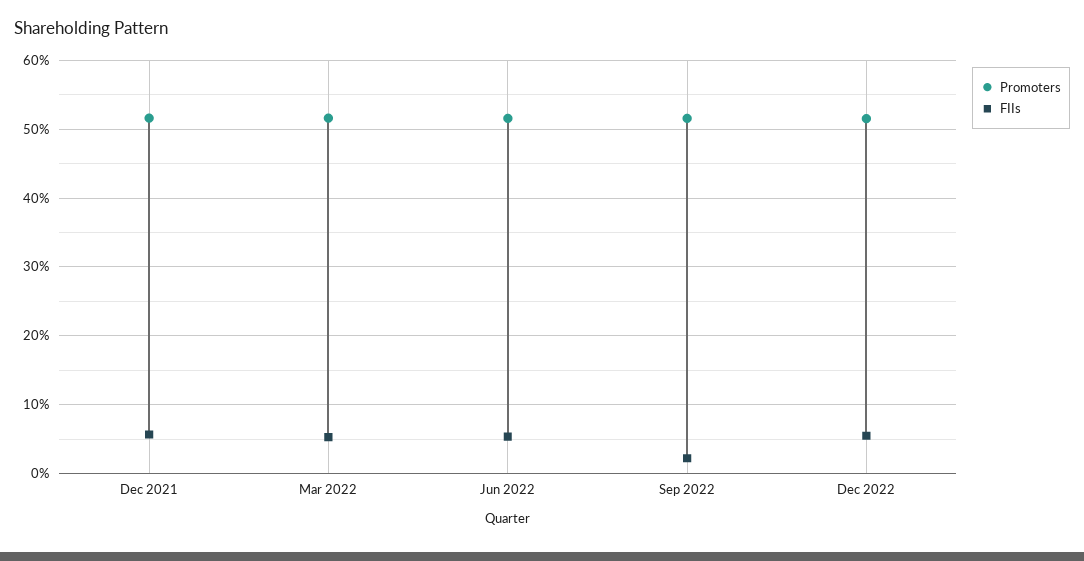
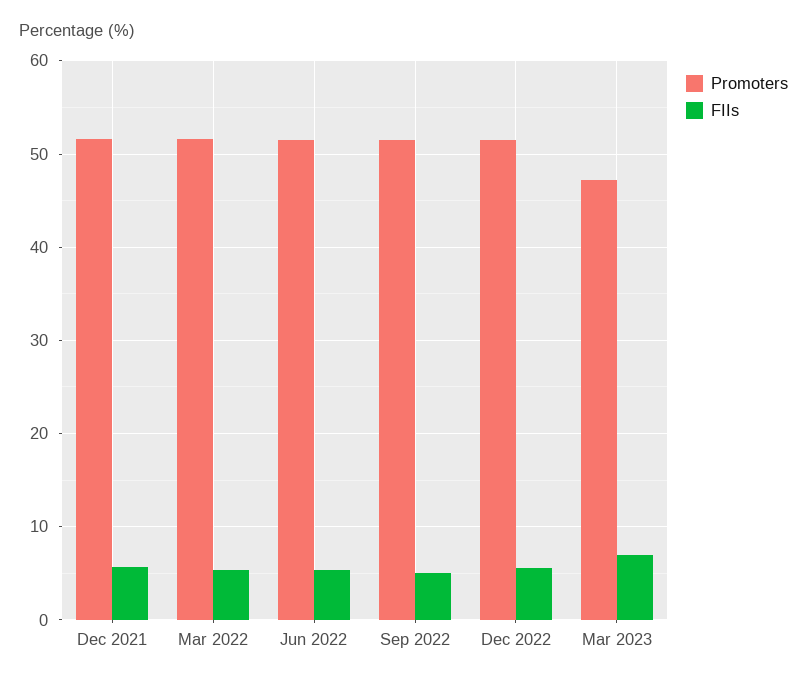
FIIs, Sep 2022: 2 -> 5
Promoters, Mar 2023: none -> 47
FIIs, Mar 2023: none -> 7

